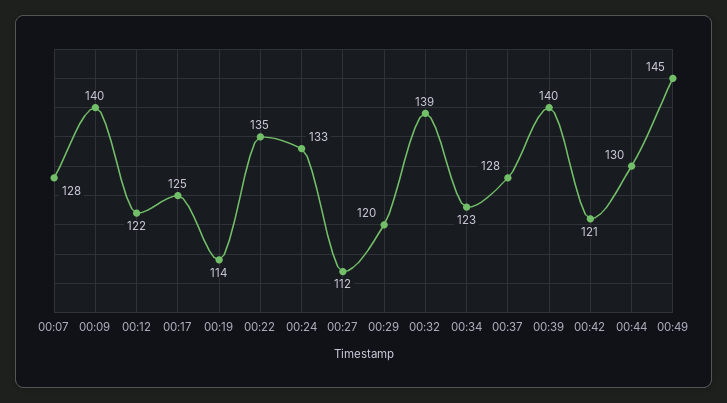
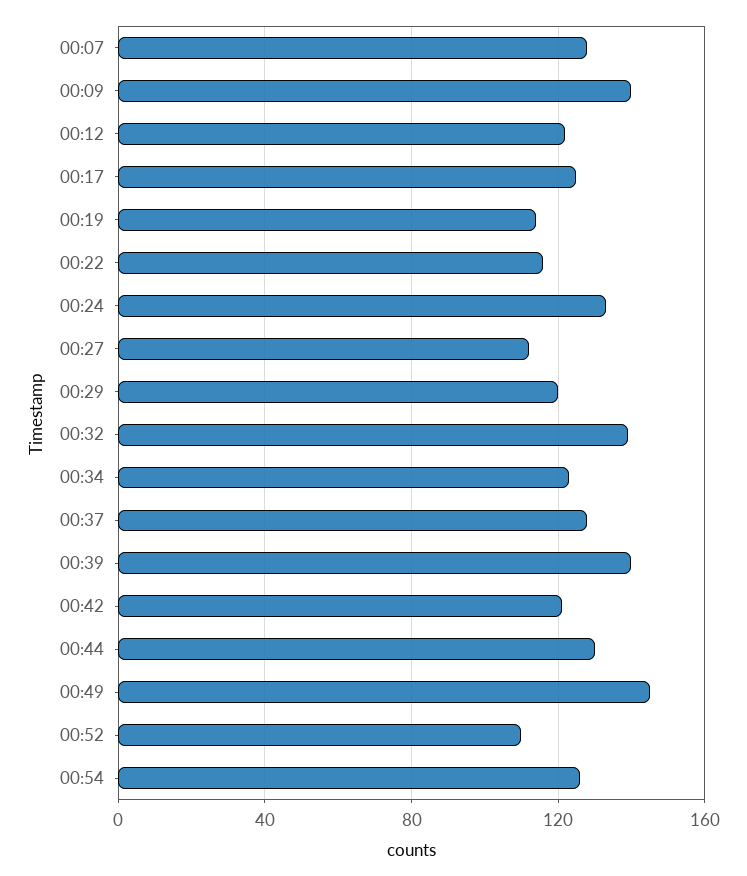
00:22: 135 -> 115
00:52: none -> 110
00:54: none -> 125

